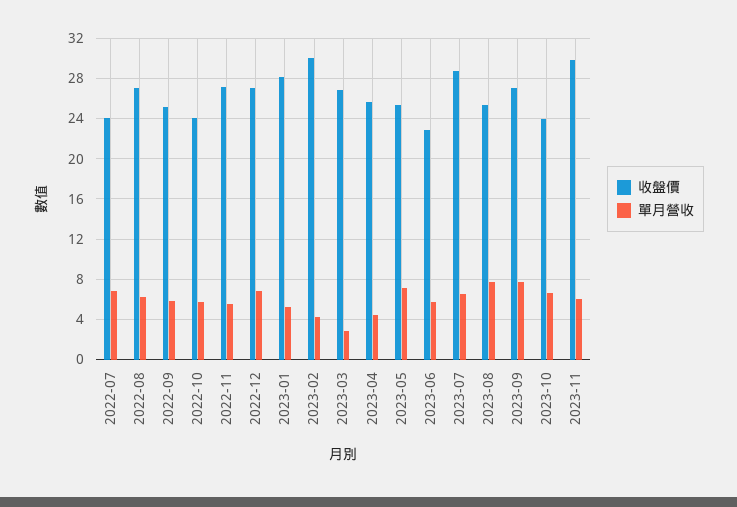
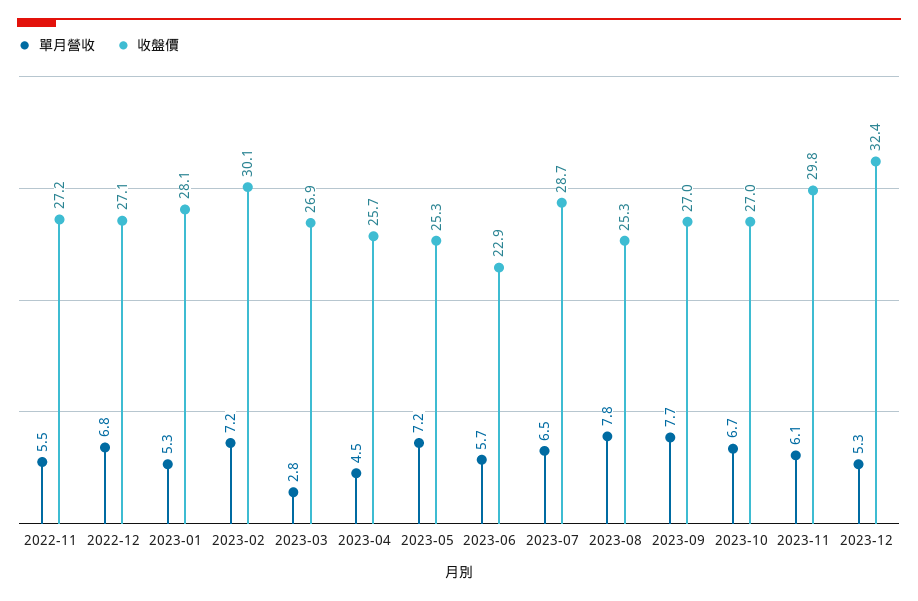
收盤價, 2022-07: 24 -> none
單月營收, 2022-07: 7 -> none
收盤價, 2022-08: 27 -> none
單月營收, 2022-08: 6 -> none
收盤價, 2022-09: 25 -> none
單月營收, 2022-09: 6 -> none
收盤價, 2022-10: 24 -> none
單月營收, 2022-10: 6 -> none
單月營收, 2023-02: 4 -> 7.2
收盤價, 2023-10: 24 -> 27
單月營收, 2023-12: none -> 5.3
收盤價, 2023-12: none -> 32.4

